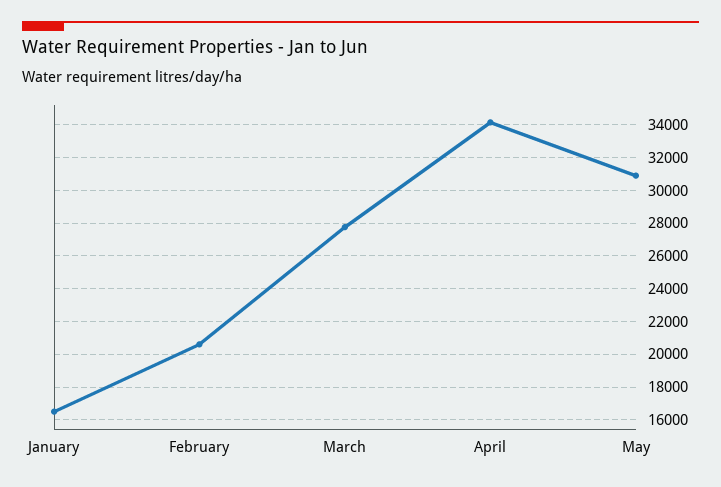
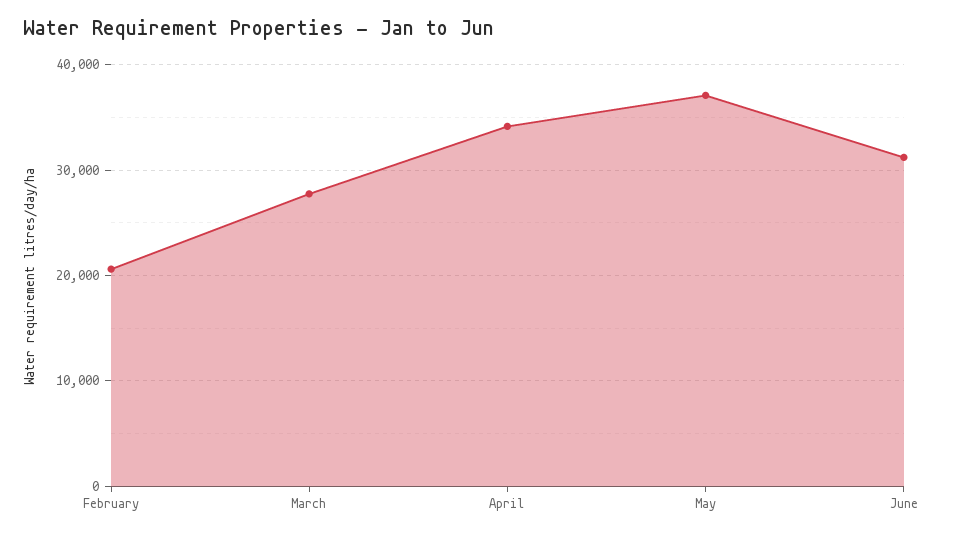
January: 16500 -> none
May: 31000 -> 37000
June: none -> 31000

